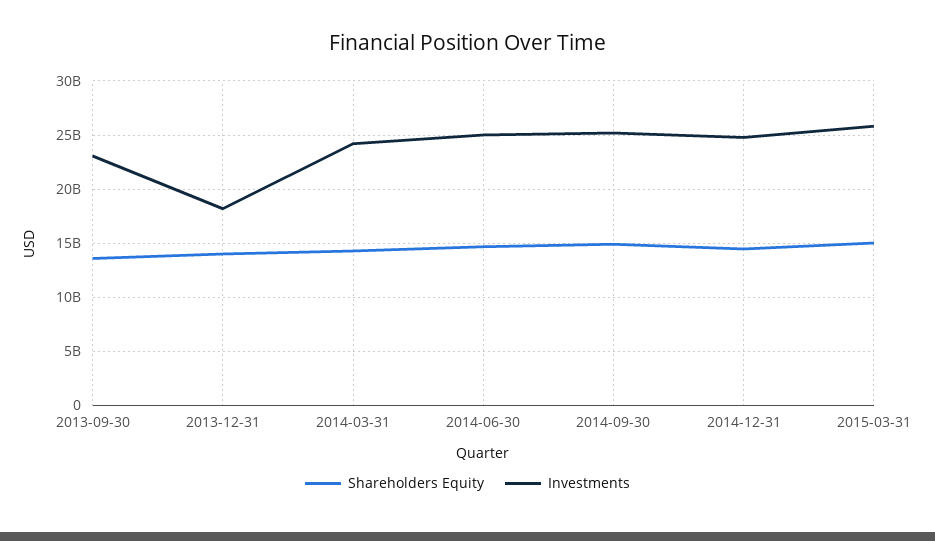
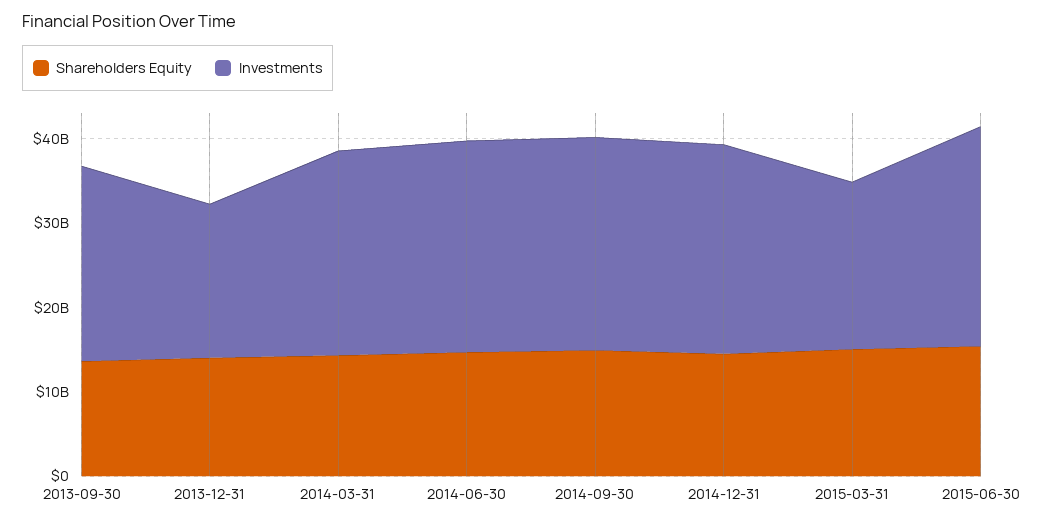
Investments, 2015-03-31: 26000000000 -> 20000000000
Shareholders Equity, 2015-06-30: none -> 16000000000
Investments, 2015-06-30: none -> 26000000000

